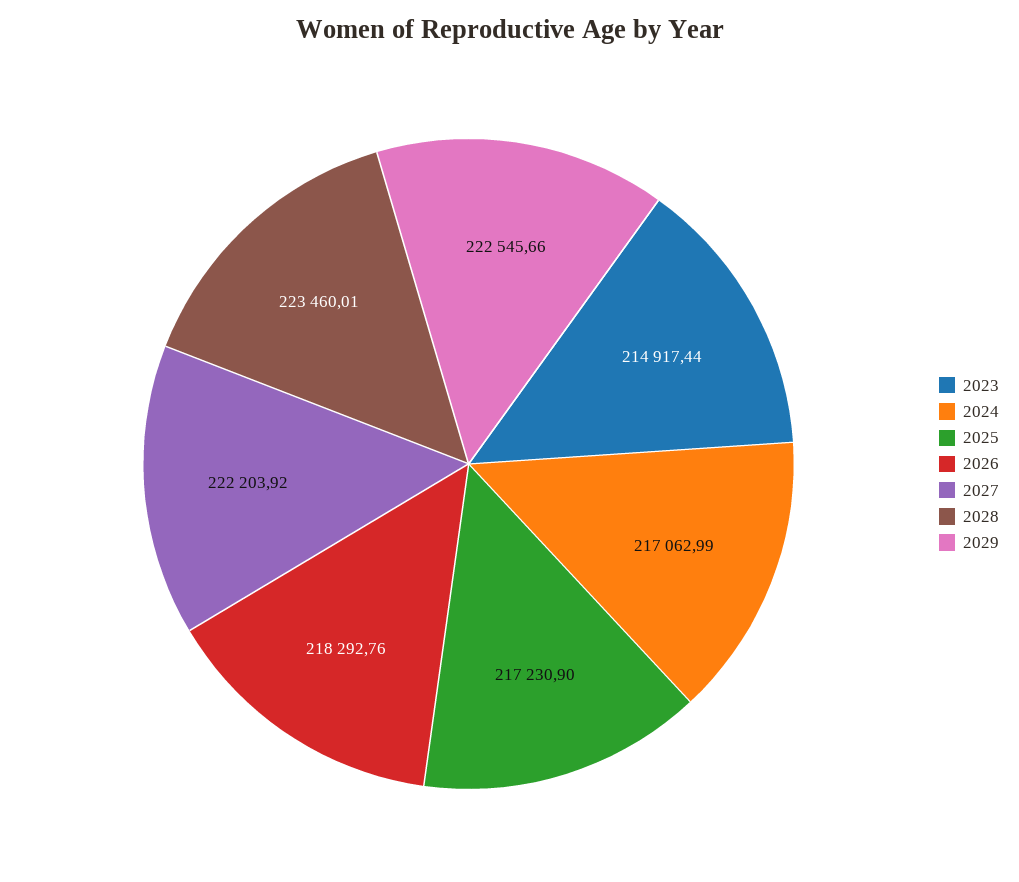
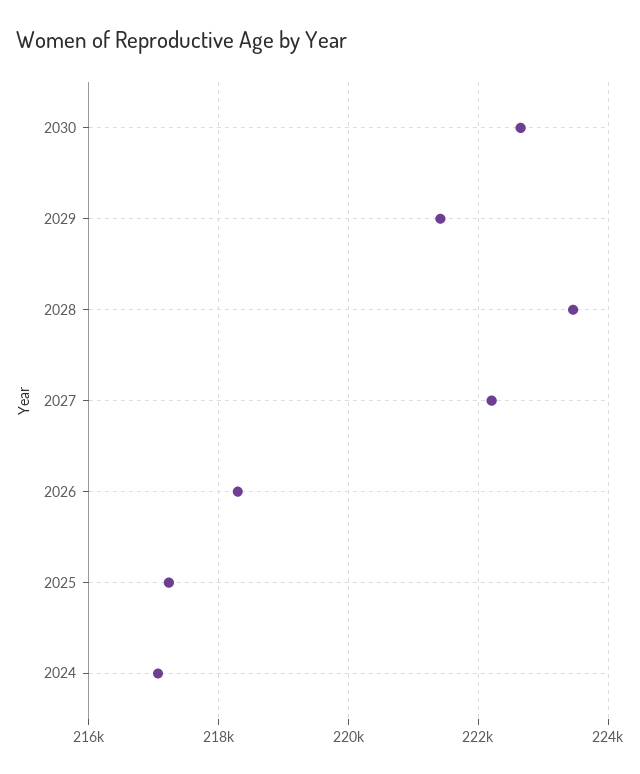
2023: 214917.44 -> none
2029: 222545.66 -> 221400
2030: none -> 222600

